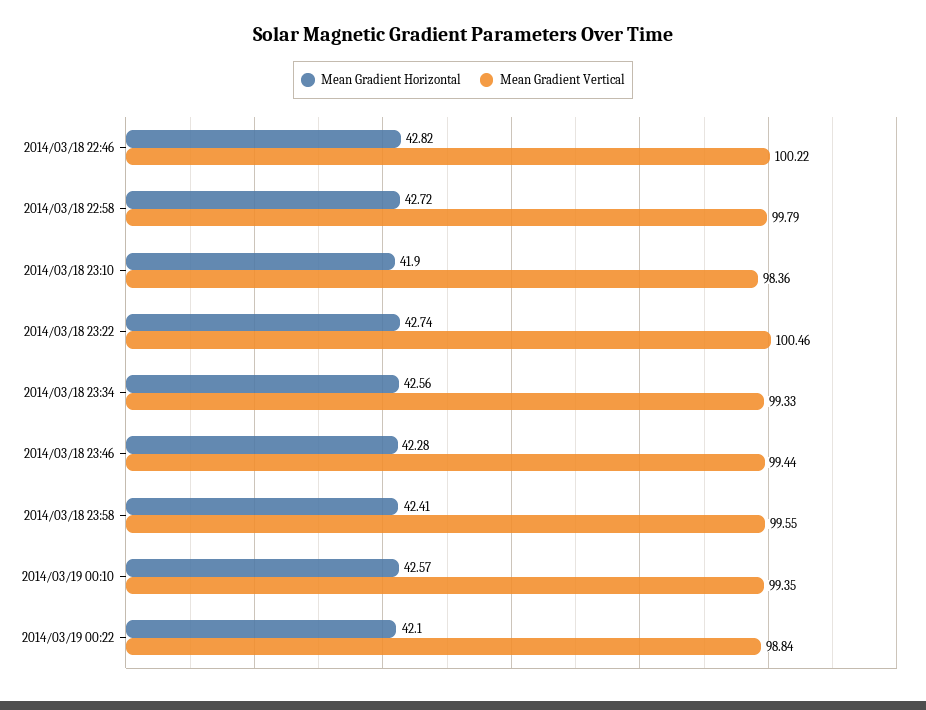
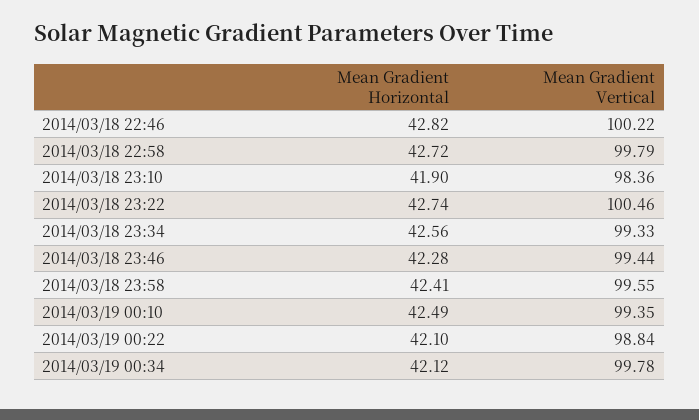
Mean Gradient Horizontal, 2014/03/19 00:10: 42.57 -> 42.49
Mean Gradient Horizontal, 2014/03/19 00:34: none -> 42.12
Mean Gradient Vertical, 2014/03/19 00:34: none -> 99.78

